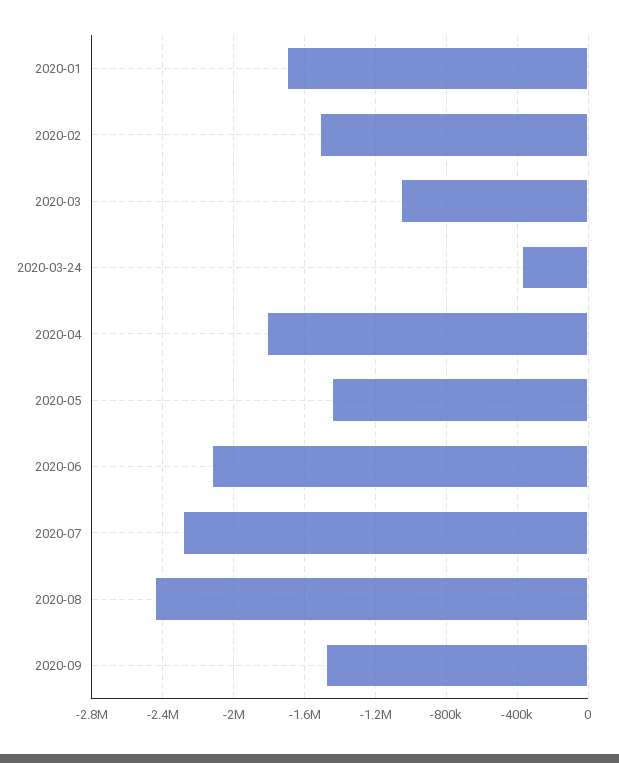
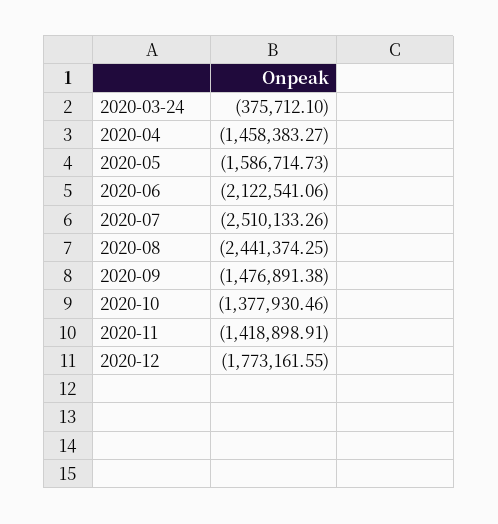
2020-01: -1700000 -> none
2020-02: -1500000 -> none
2020-03: -1050000 -> none
2020-04: -1800000 -> -1458383.27
2020-05: -1450000 -> -1586714.73
2020-07: -2300000 -> -2510133.26
2020-10: none -> -1377930.46
2020-11: none -> -1418898.91
2020-12: none -> -1773161.55

